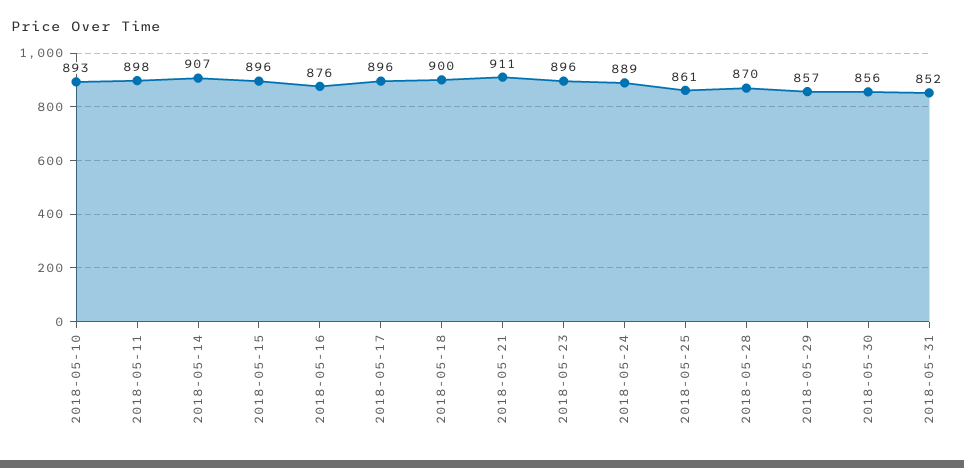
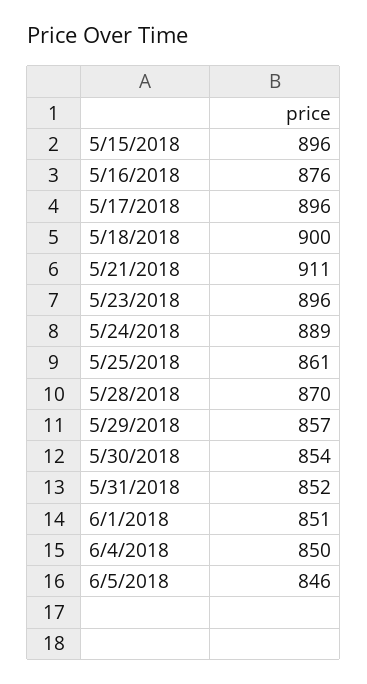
2018-05-10: 893 -> none
2018-05-11: 898 -> none
2018-05-14: 907 -> none
2018-05-30: 856 -> 854
6/1/2018: none -> 851
6/4/2018: none -> 850
6/5/2018: none -> 846

